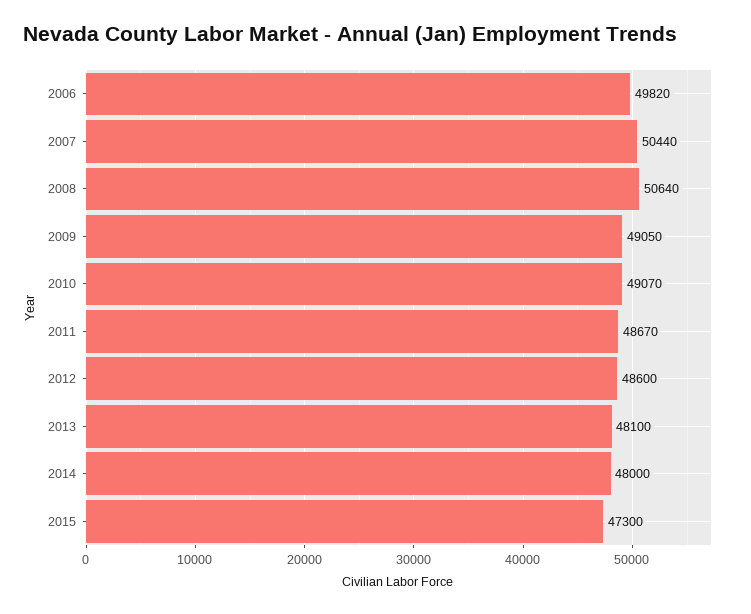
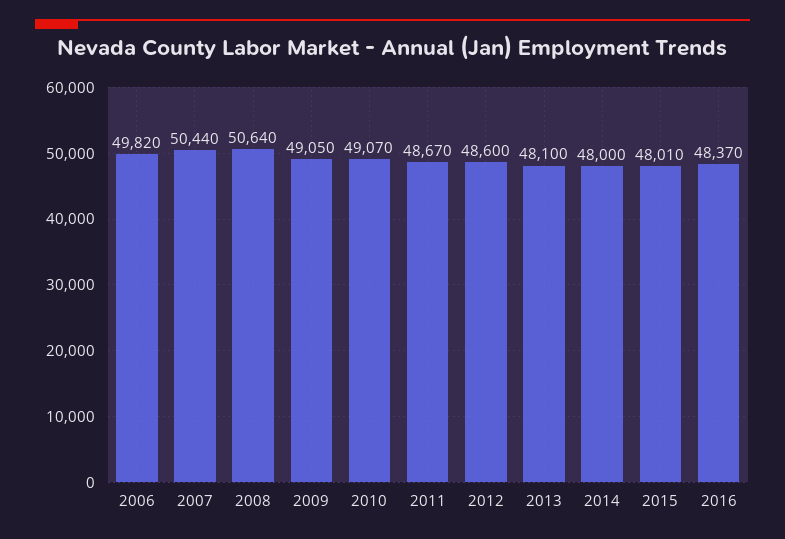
2015: 47300 -> 48010
2016: none -> 48370

